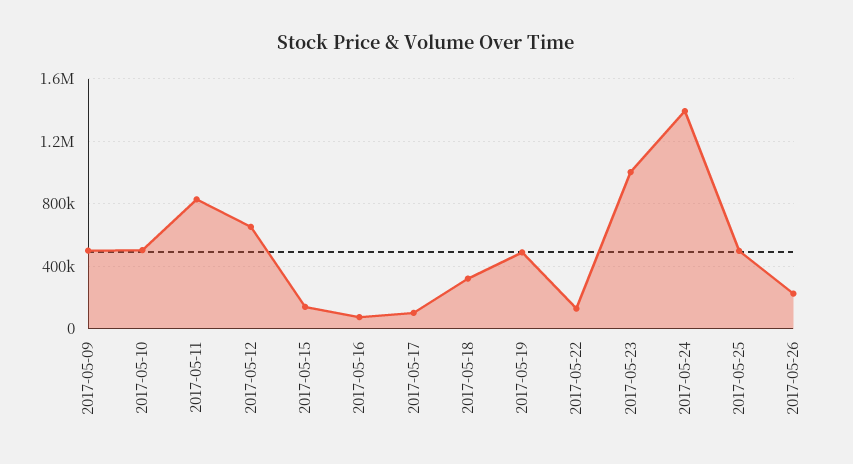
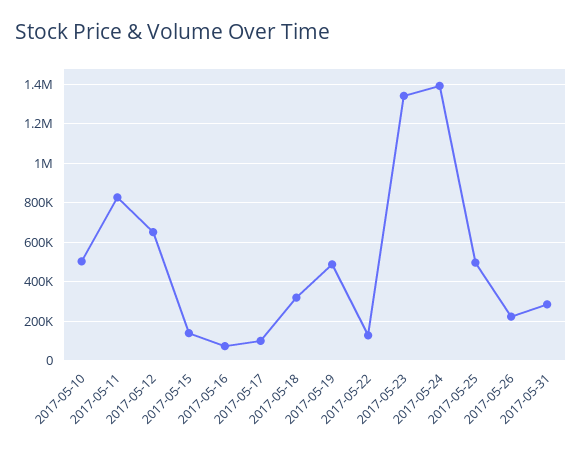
2017-05-09: 500000 -> none
2017-05-23: 1000000 -> 1350000
2017-05-31: none -> 300000

